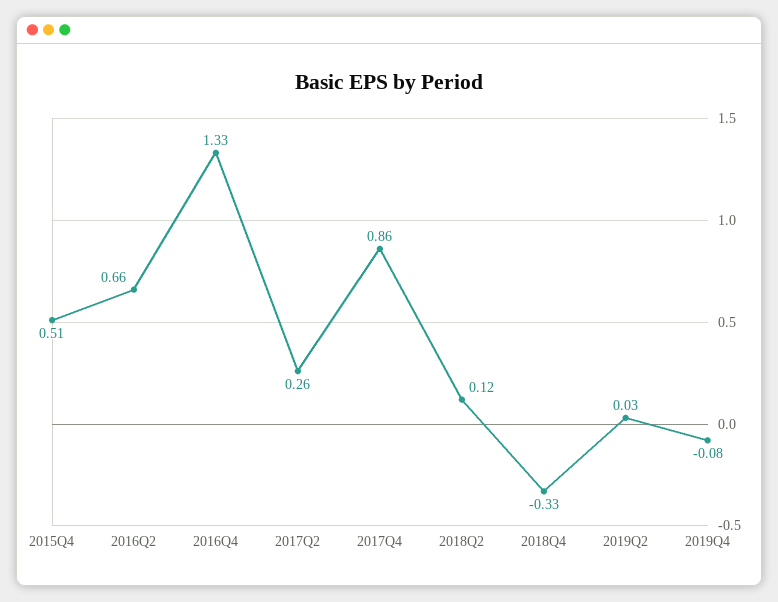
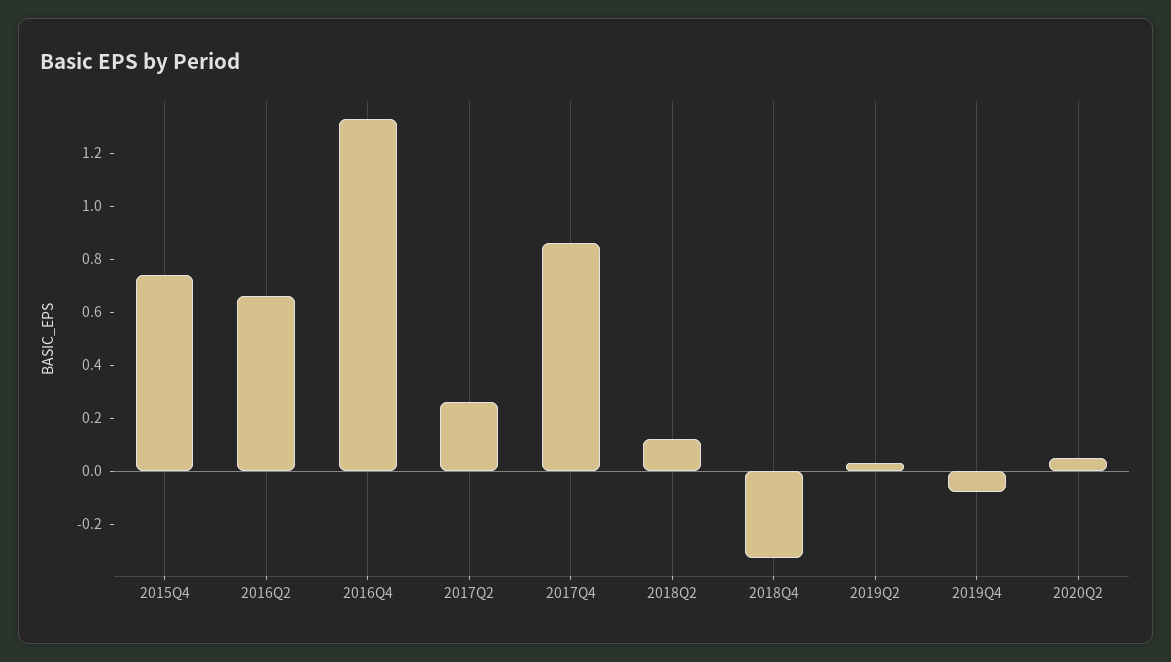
2015Q4: 0.51 -> 0.75
2020Q2: none -> 0.05

